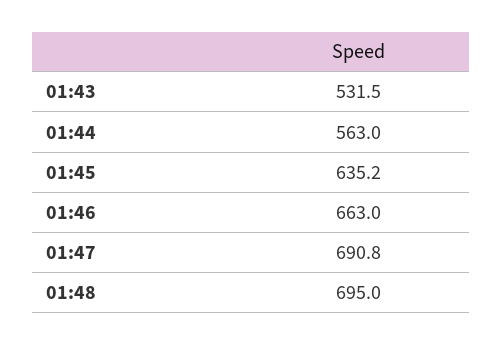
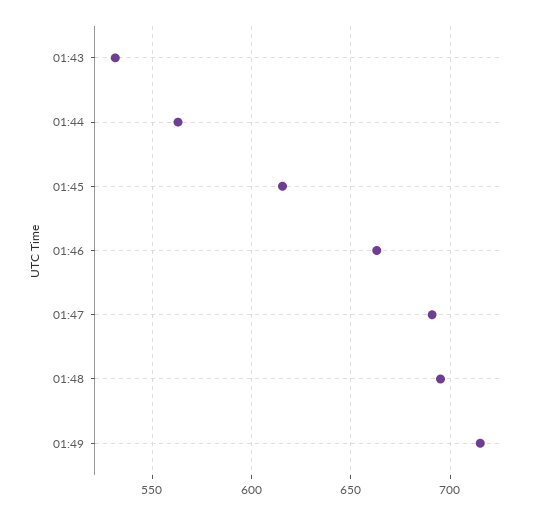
01:45: 635.2 -> 615
01:49: none -> 715

